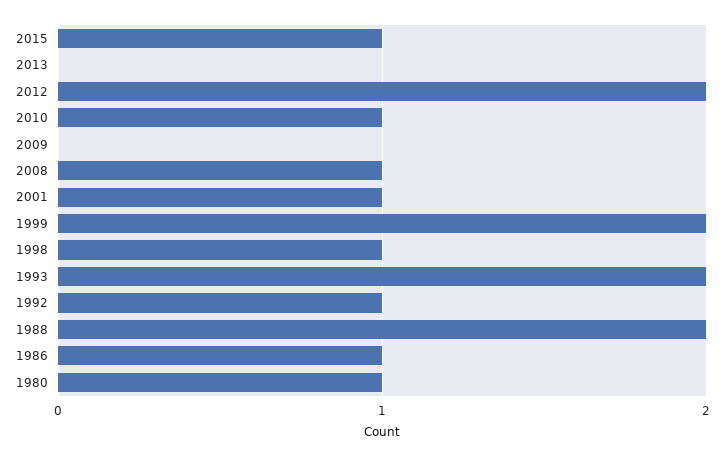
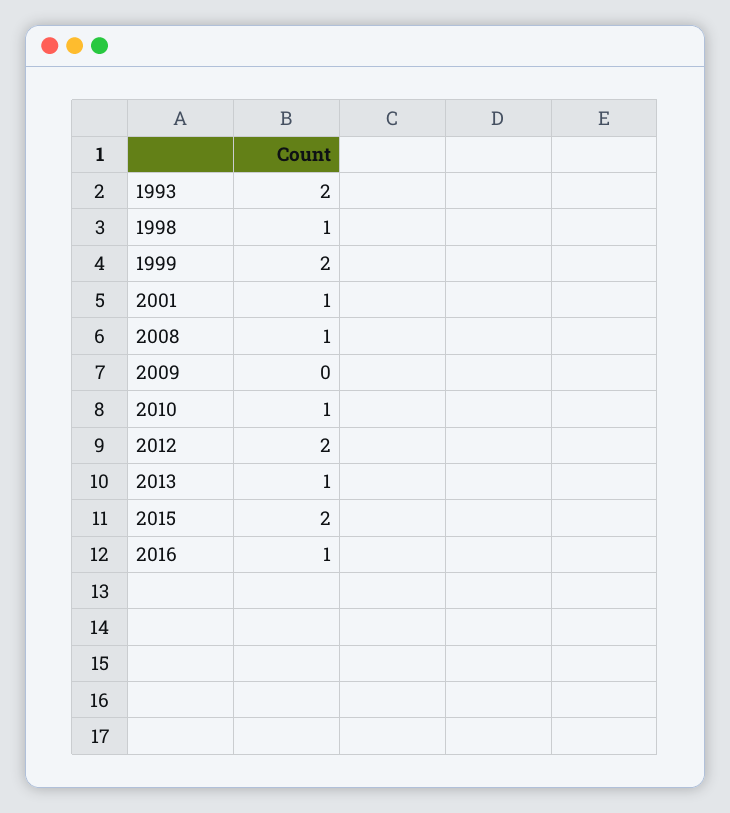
2015: 1 -> 2
2013: 0 -> 1
1992: 1 -> none
1988: 2 -> none
1986: 1 -> none
1980: 1 -> none
2016: none -> 1

